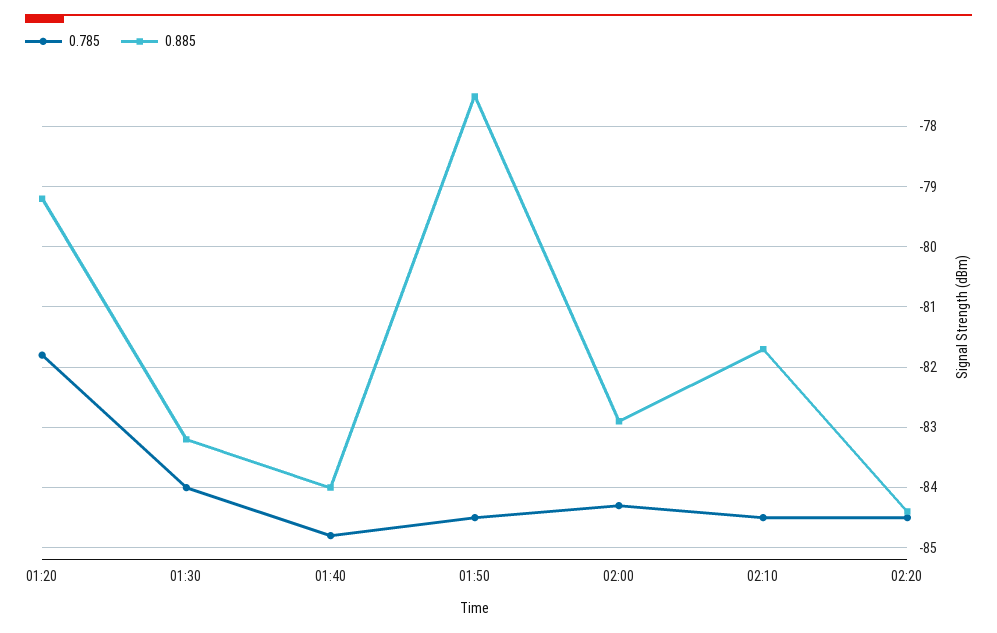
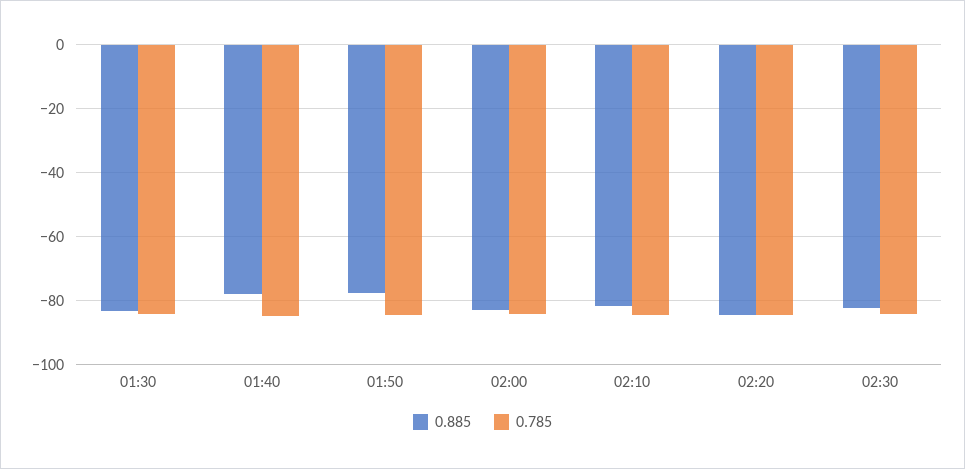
0.785, 01:20: -81.8 -> none
0.885, 01:20: -79.2 -> none
0.885, 01:40: -84 -> -78
0.885, 02:30: none -> -82
0.785, 02:30: none -> -84

